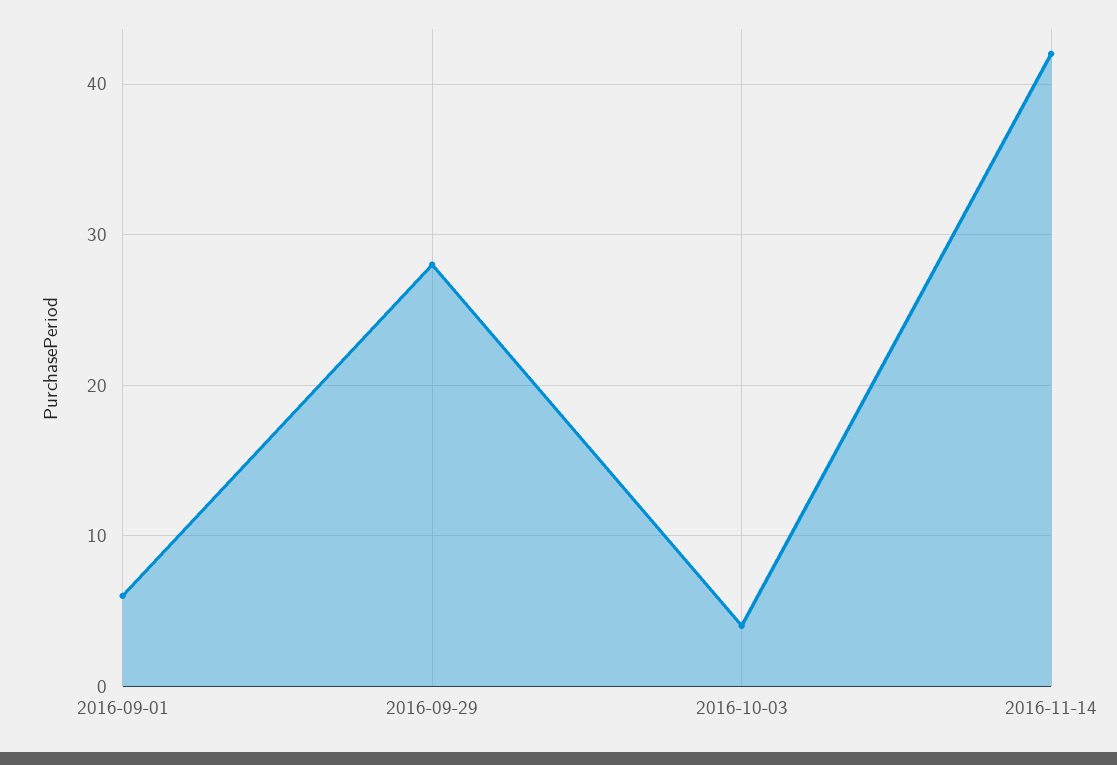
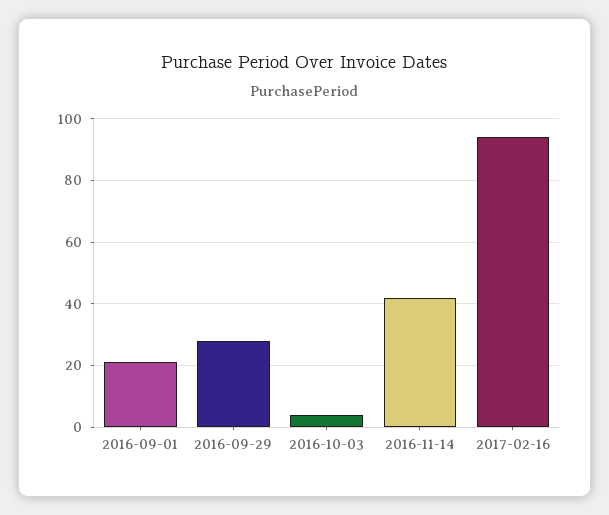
2016-09-01: 6 -> 20
2017-02-16: none -> 95

